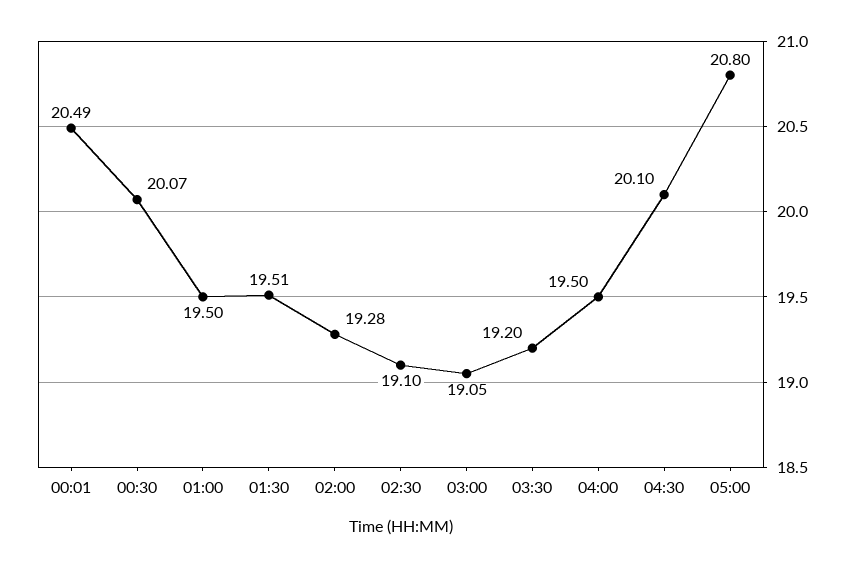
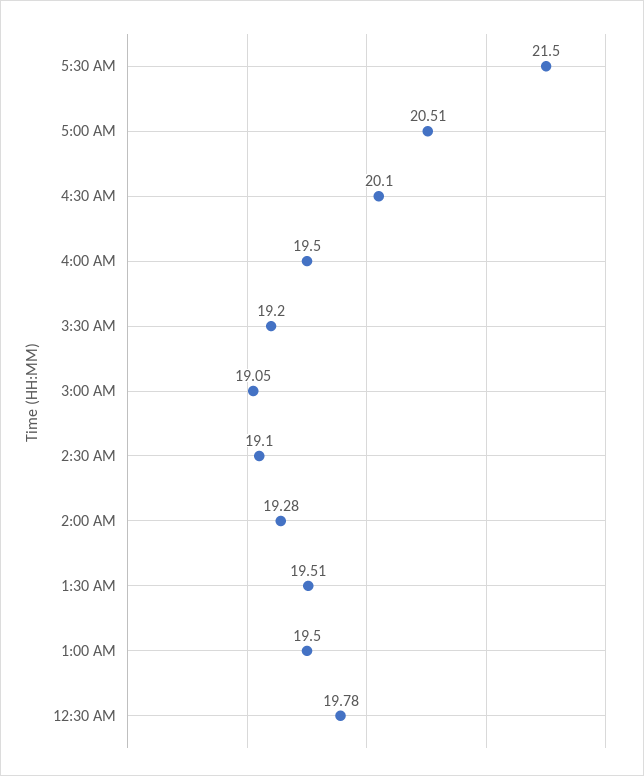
00:01: 20.49 -> none
00:30: 20.07 -> 19.78
05:00: 20.8 -> 20.51
5:30 AM: none -> 21.5

